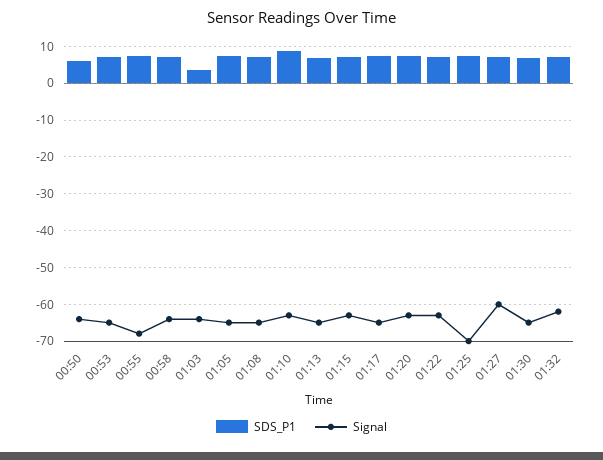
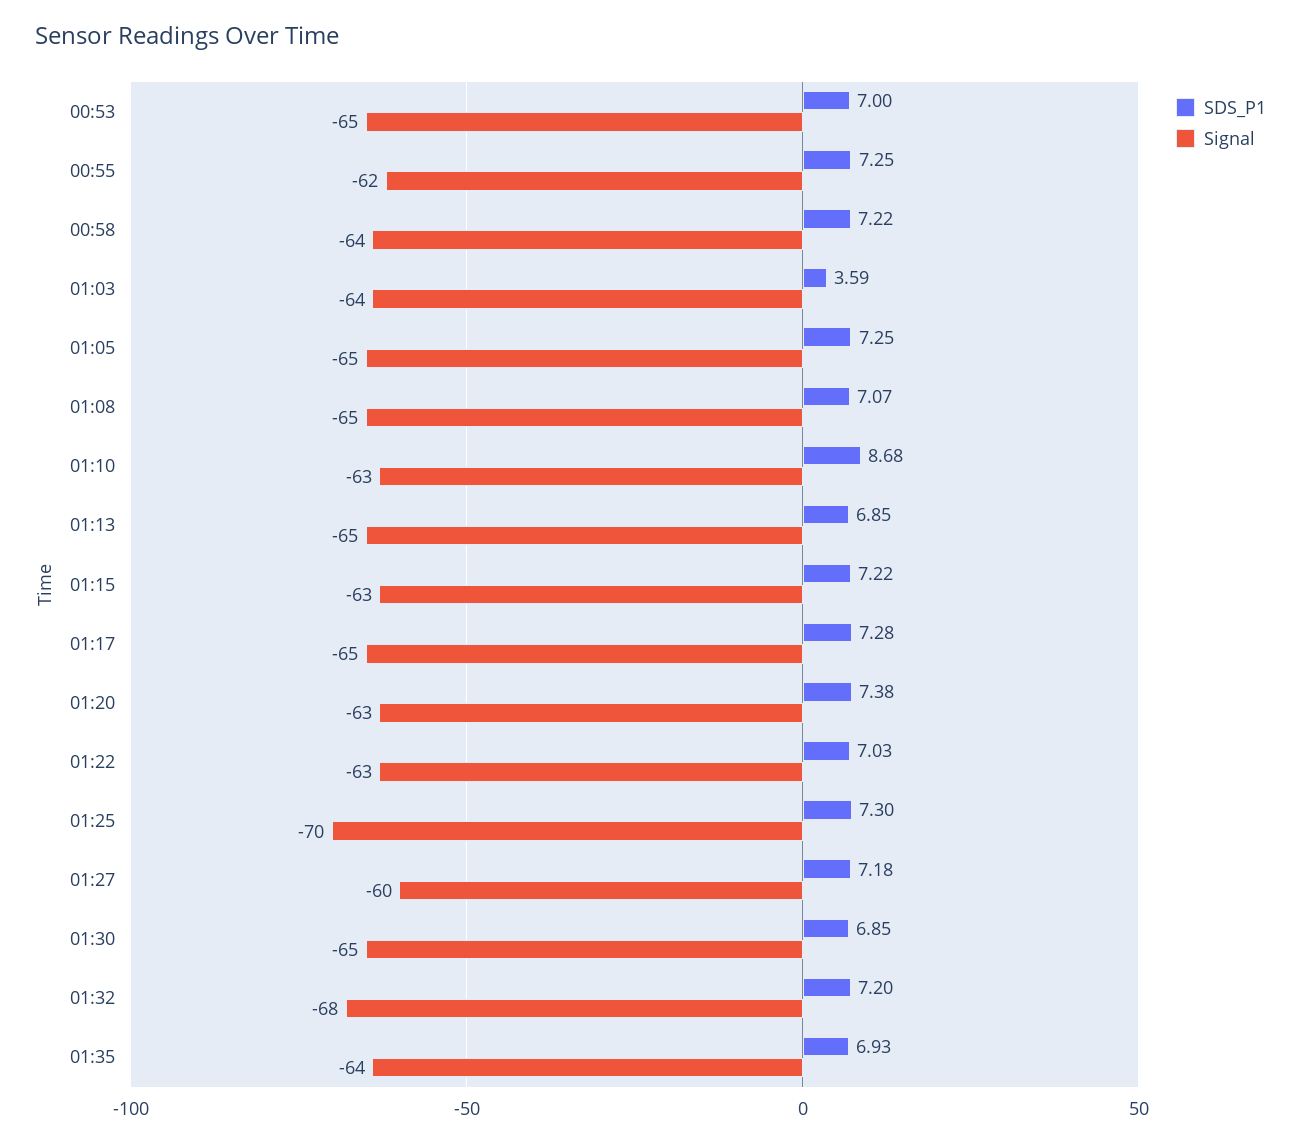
SDS_P1, 00:50: 6 -> none
Signal, 00:50: -64 -> none
Signal, 00:55: -68 -> -62
Signal, 01:32: -62 -> -68
SDS_P1, 01:35: none -> 6.93
Signal, 01:35: none -> -64

